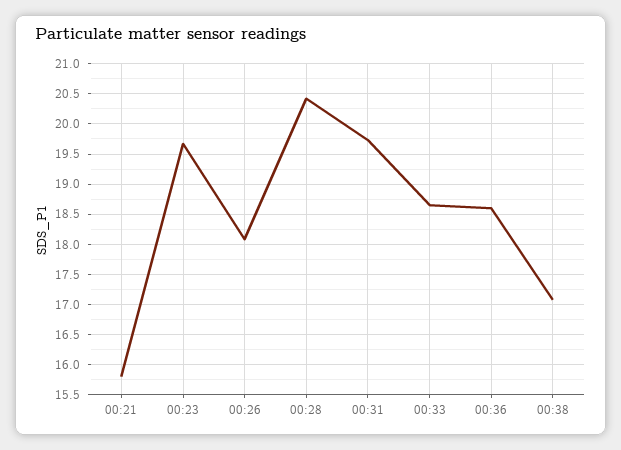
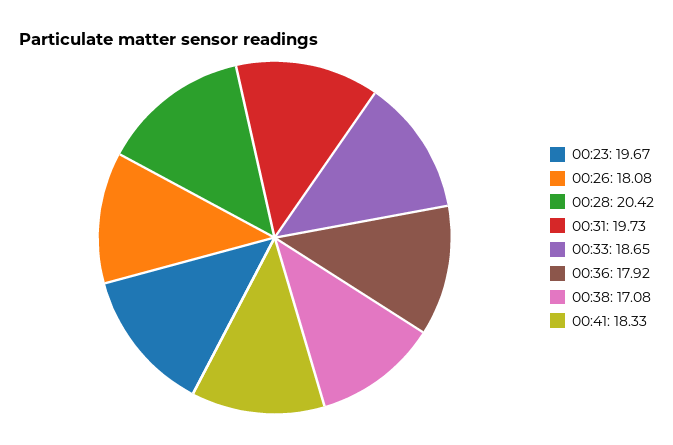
00:21: 15.8 -> none
00:36: 18.6 -> 17.92
00:41: none -> 18.33

